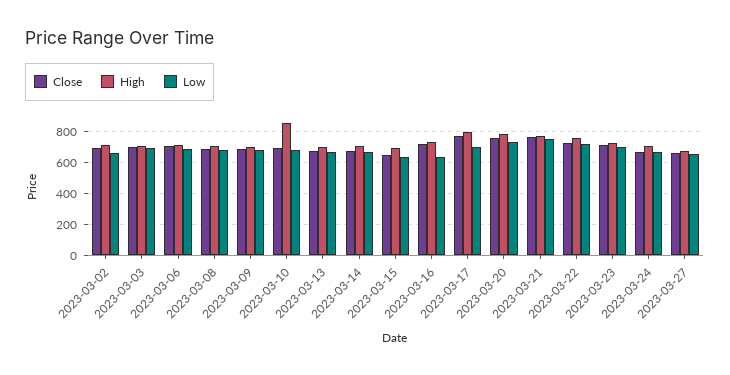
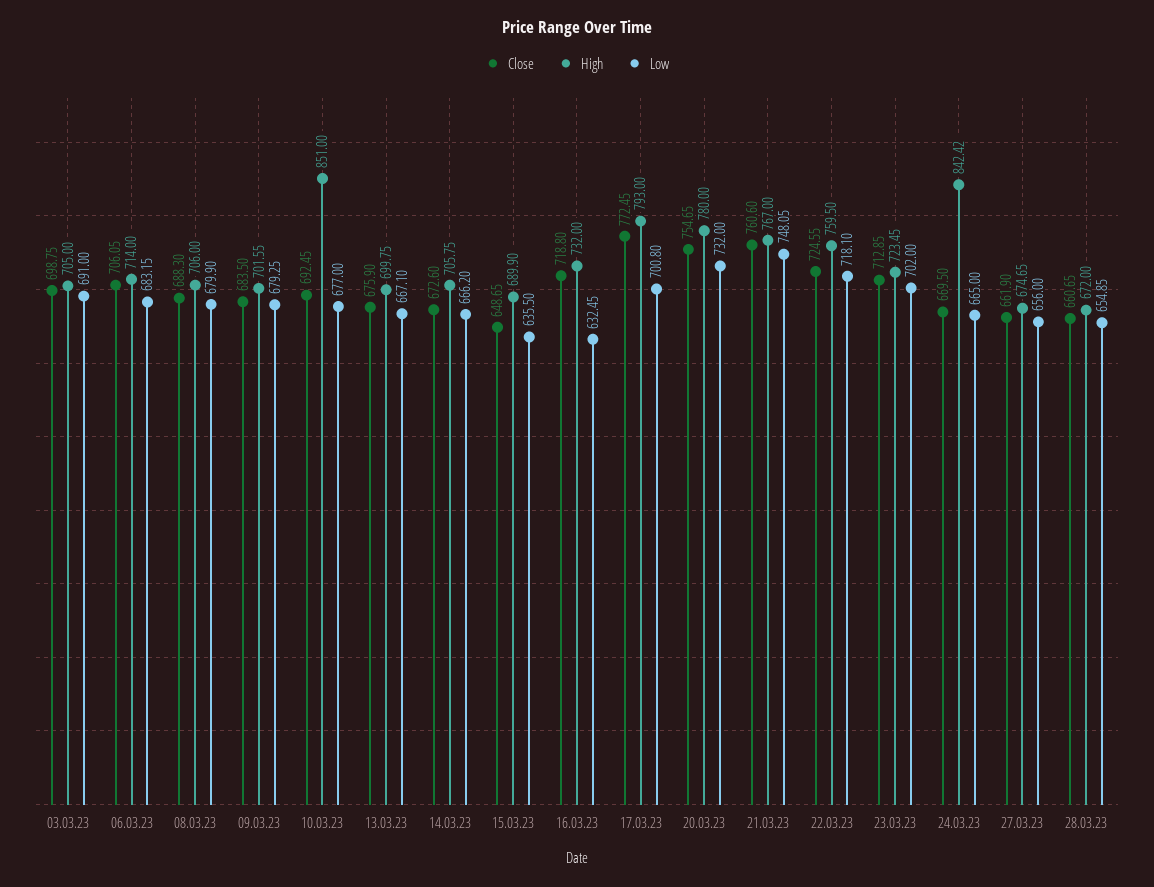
Close, 2023-03-02: 700 -> none
High, 2023-03-02: 700 -> none
Low, 2023-03-02: 650 -> none
High, 2023-03-24: 700 -> 842.42
Close, 28.03.23: none -> 660.65
High, 28.03.23: none -> 672
Low, 28.03.23: none -> 654.85

